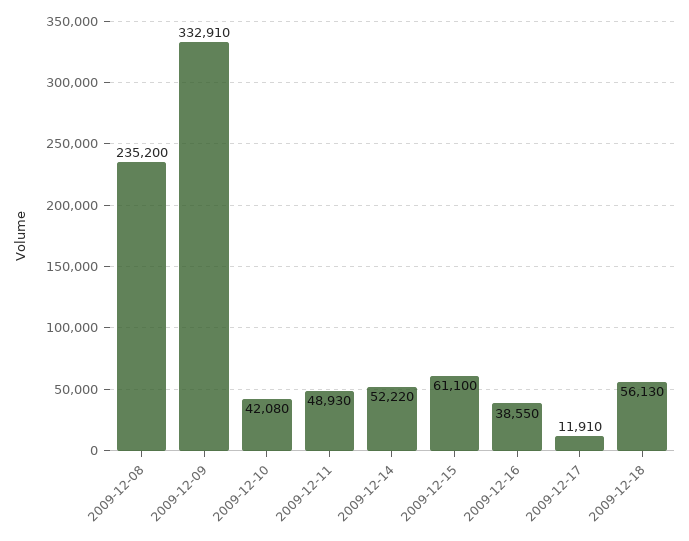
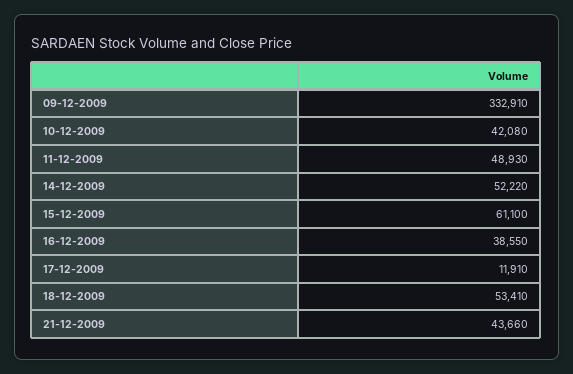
2009-12-08: 235200 -> none
2009-12-18: 56130 -> 53410
21-12-2009: none -> 43660

